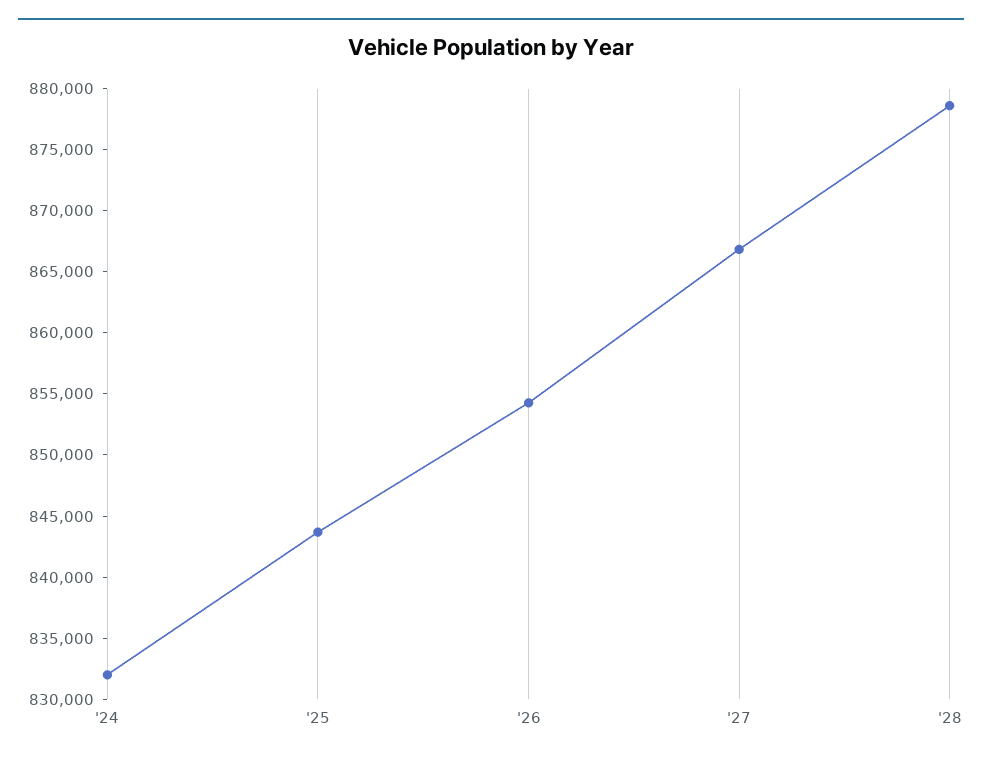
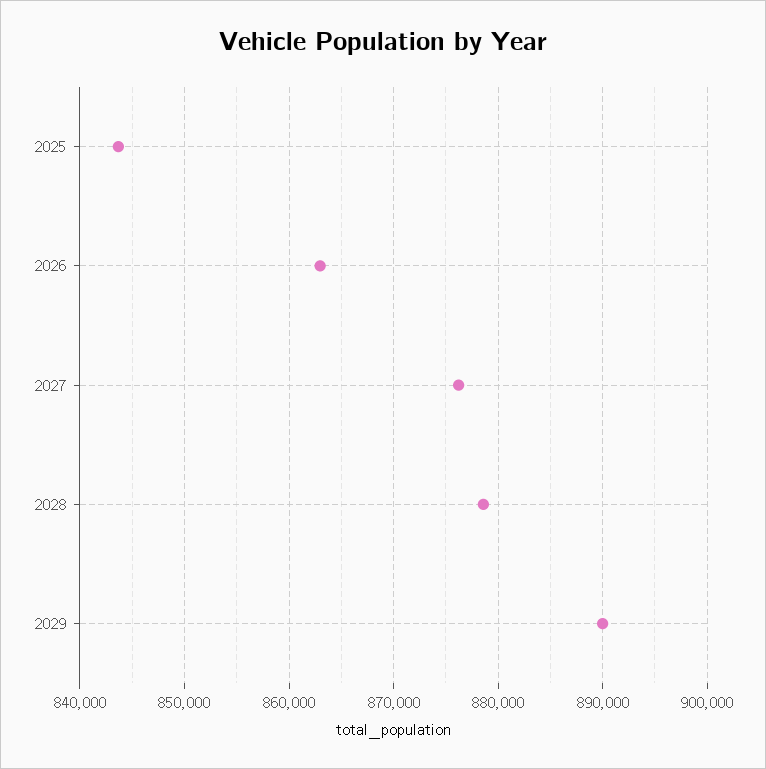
'24: 832000 -> none
'26: 854000 -> 863000
'27: 867000 -> 876000
2029: none -> 890000

